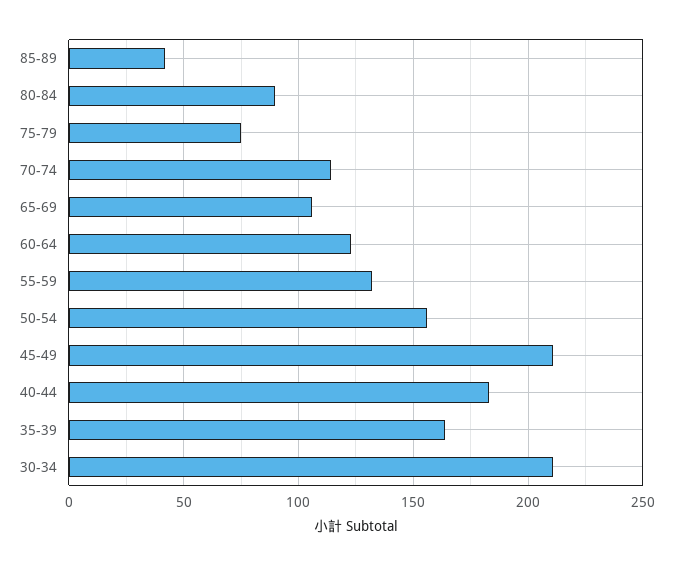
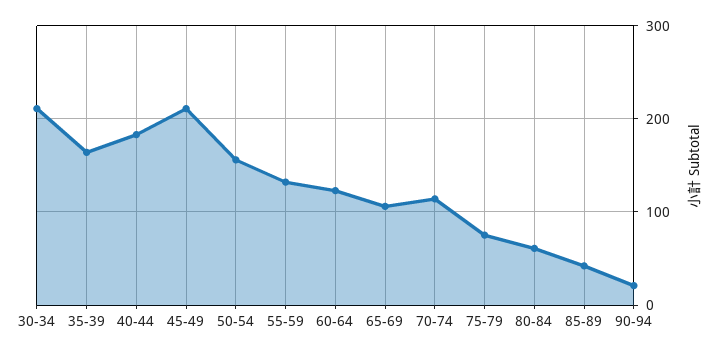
80-84: 90 -> 60
90-94: none -> 20

